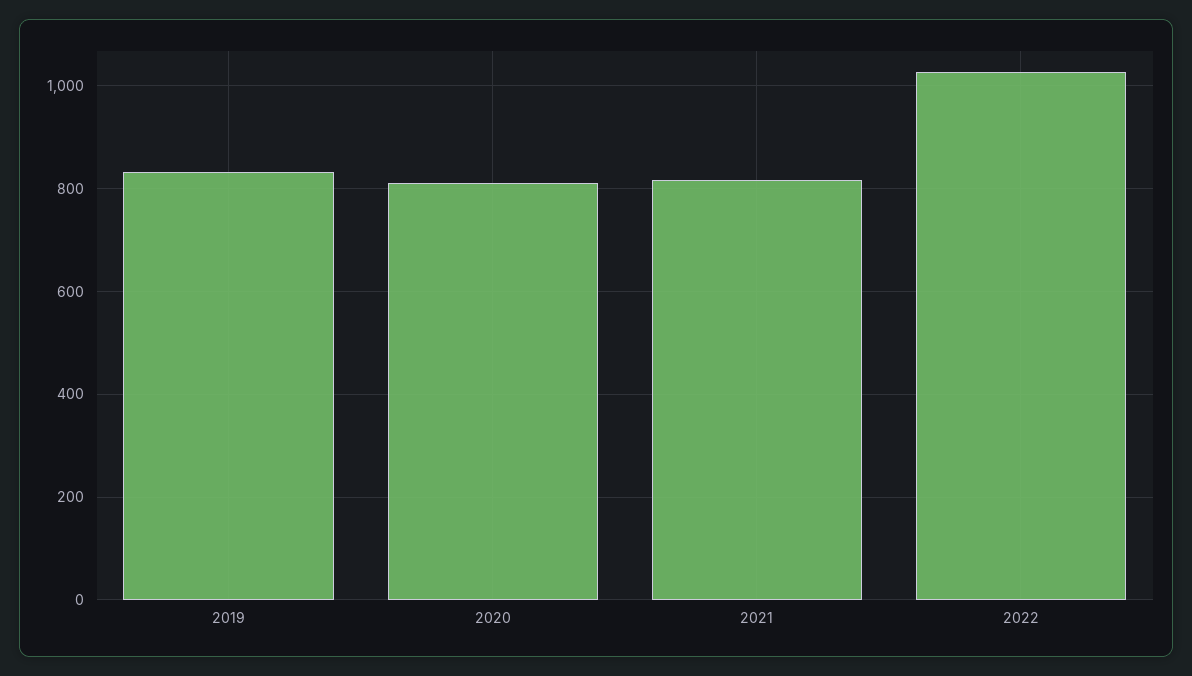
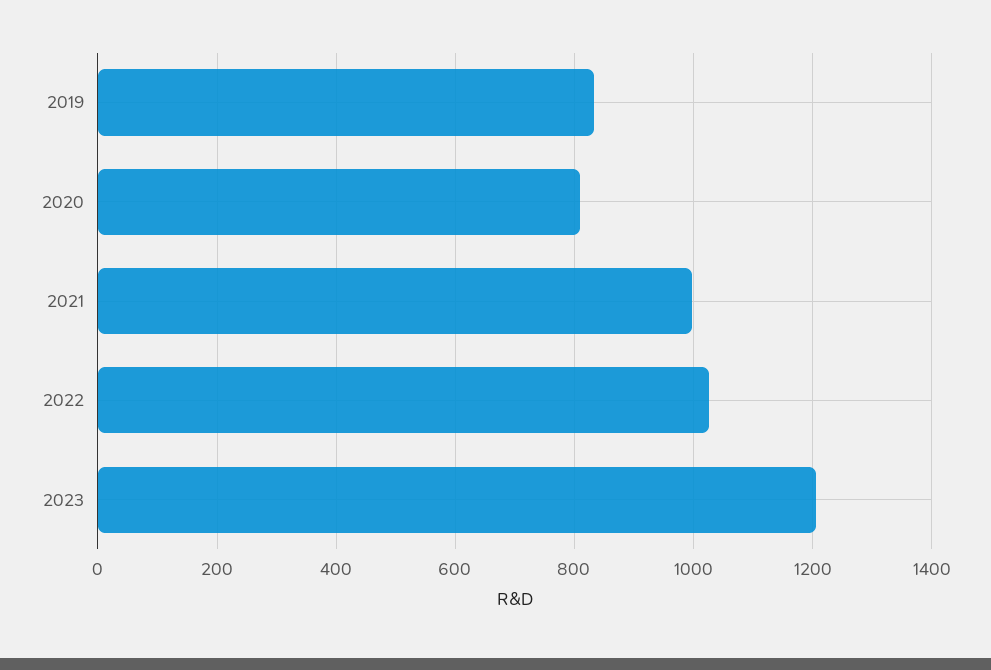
2021: 820 -> 1000
2023: none -> 1200

